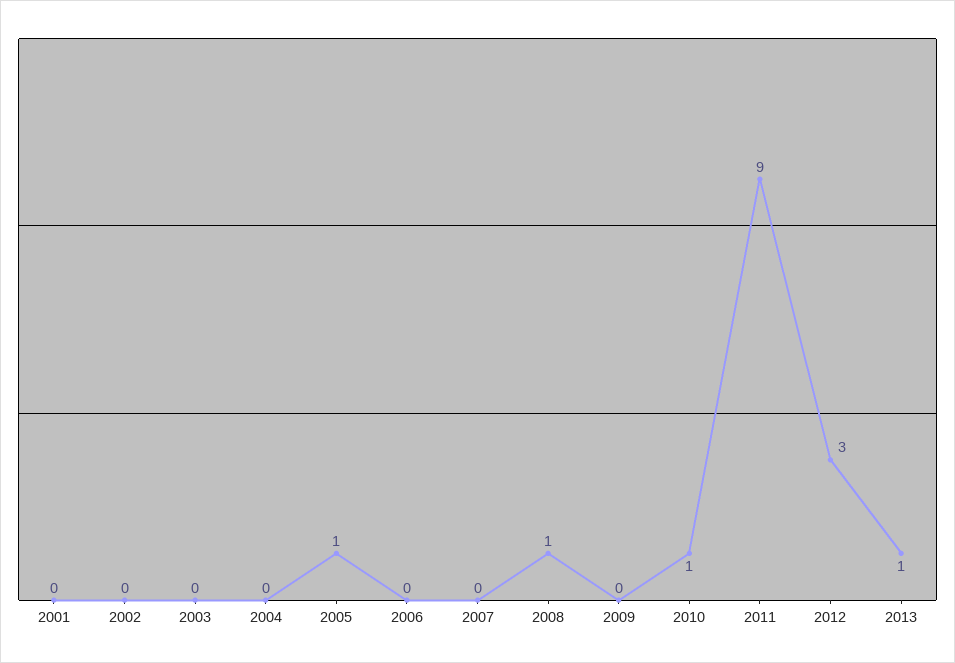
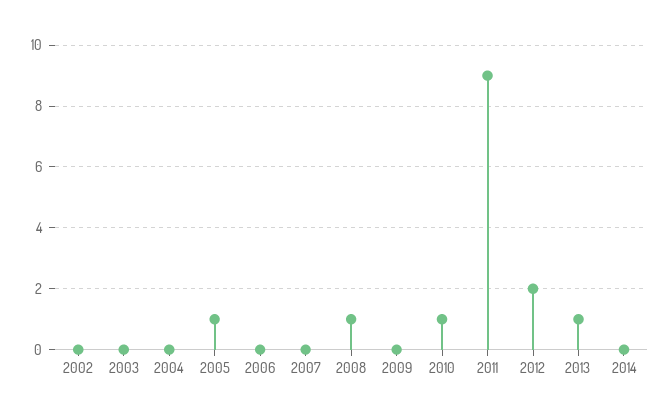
2001: 0 -> none
2012: 3 -> 2
2014: none -> 0

